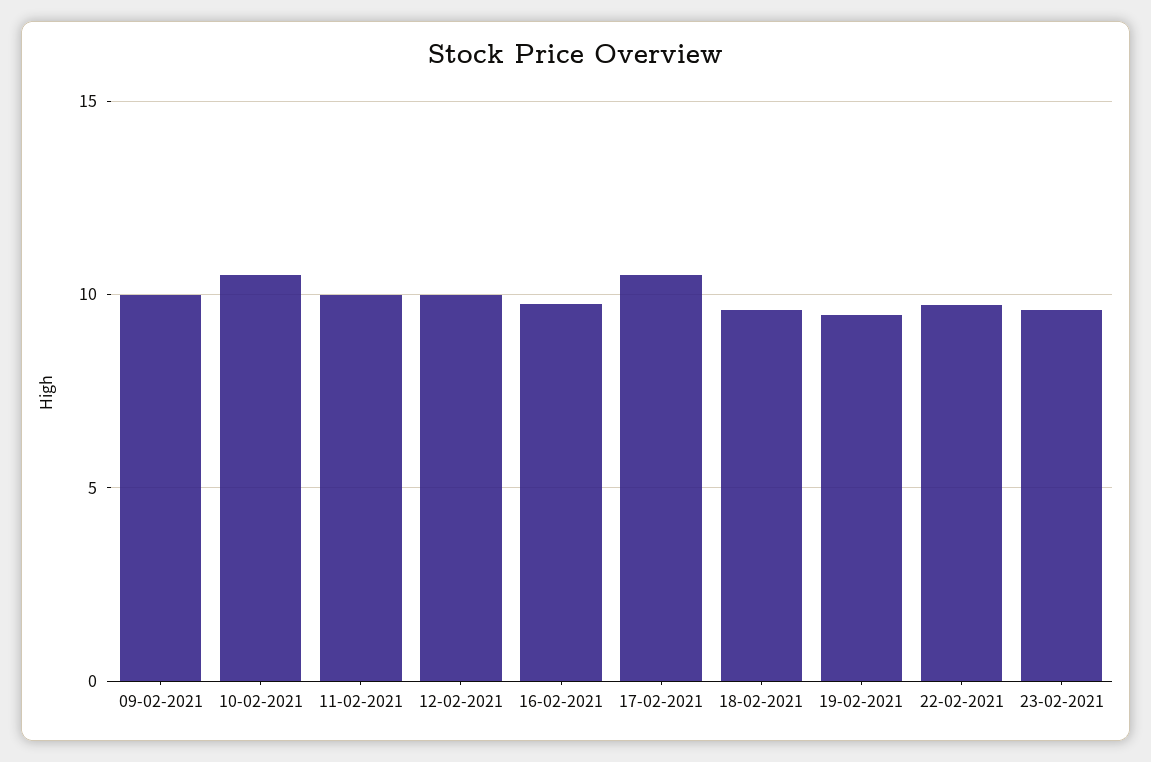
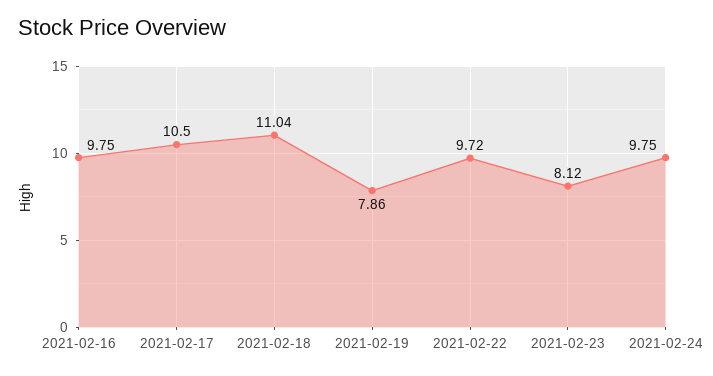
09-02-2021: 10 -> none
10-02-2021: 10.5 -> none
11-02-2021: 10 -> none
12-02-2021: 10 -> none
18-02-2021: 9.5 -> 11.04
19-02-2021: 9.5 -> 7.86
23-02-2021: 9.5 -> 8.12
2021-02-24: none -> 9.75

